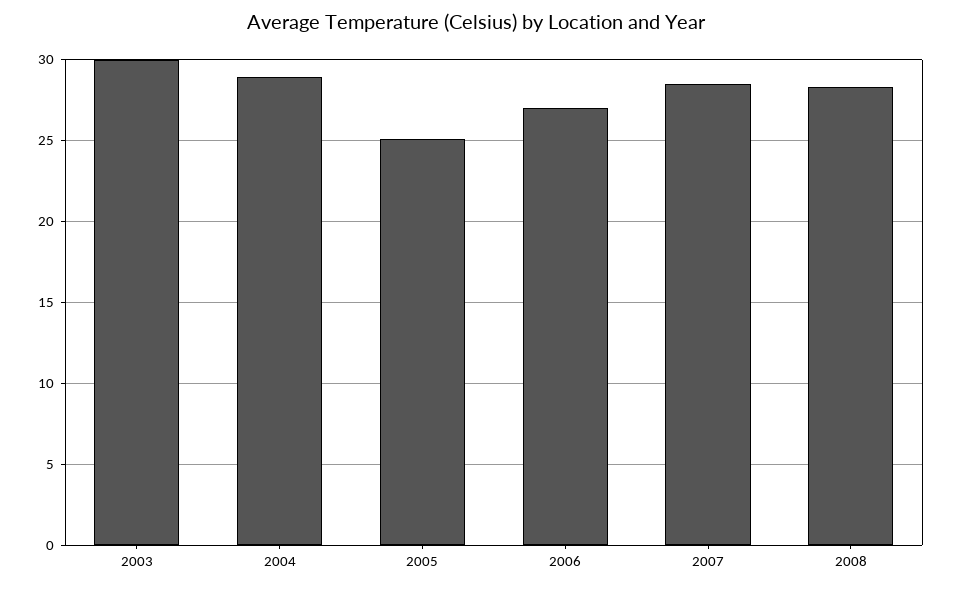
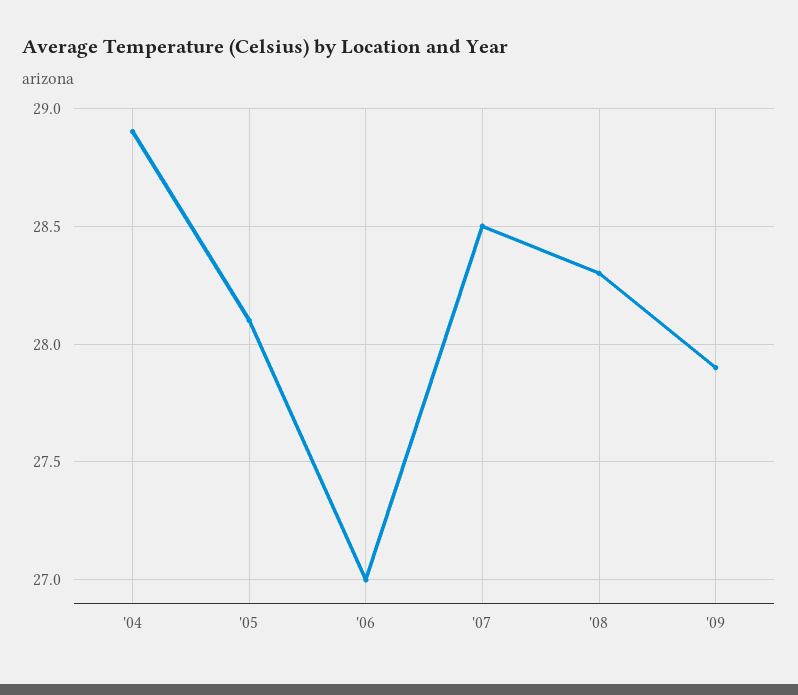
2003: 30 -> none
2005: 25 -> 28.1
'09: none -> 27.9

